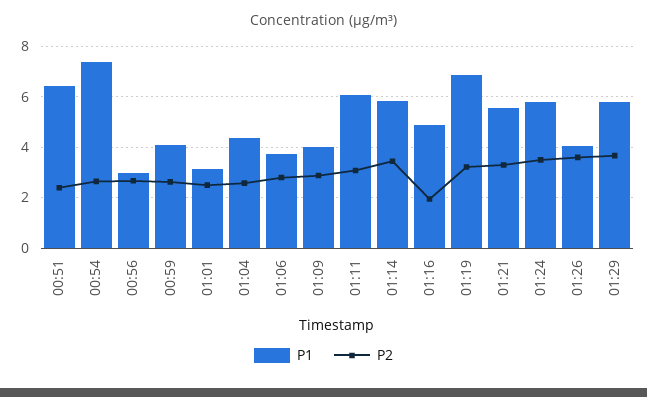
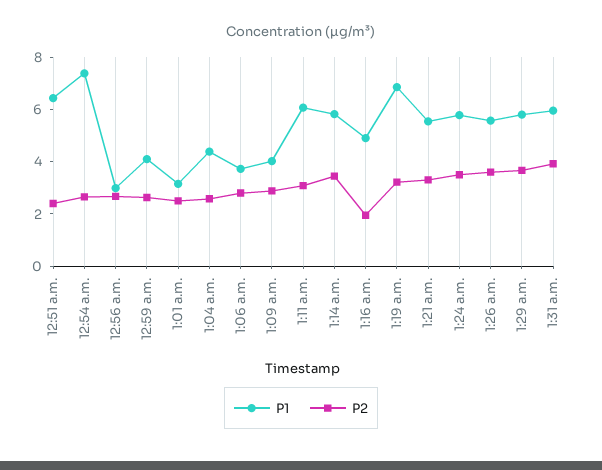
P1, 01:26: 4 -> 5.5
P1, 1:31 a.m.: none -> 6
P2, 1:31 a.m.: none -> 4

